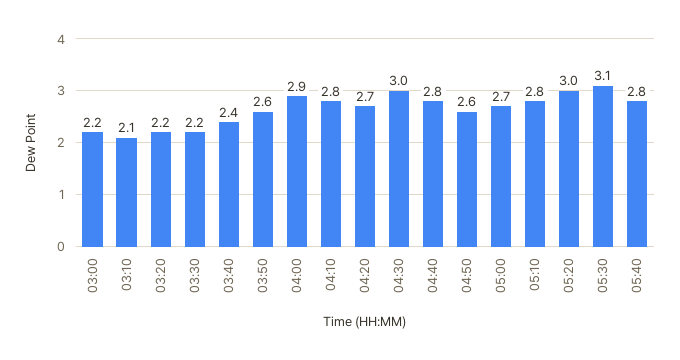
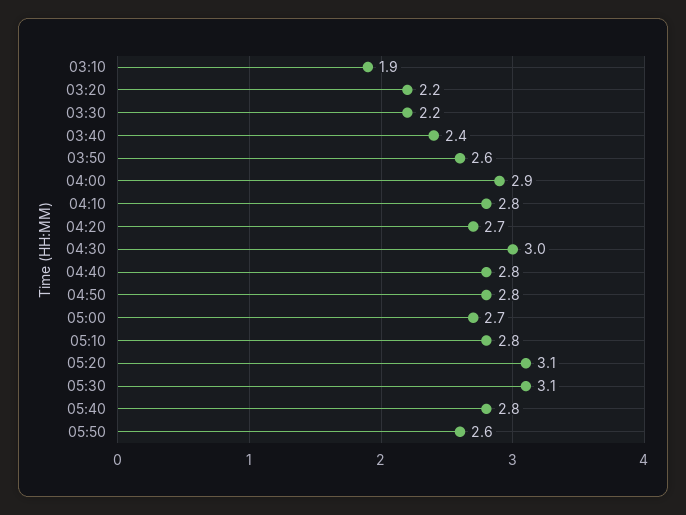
03:00: 2.2 -> none
03:10: 2.1 -> 1.9
04:50: 2.6 -> 2.8
05:20: 3 -> 3.1
05:50: none -> 2.6

